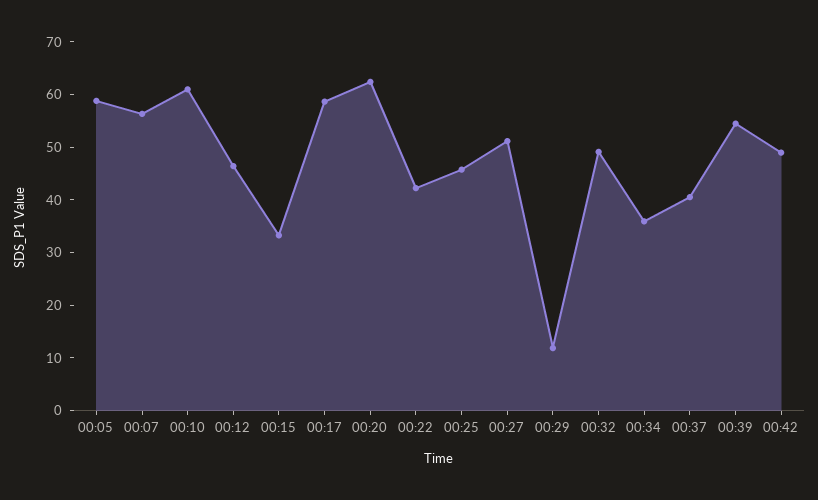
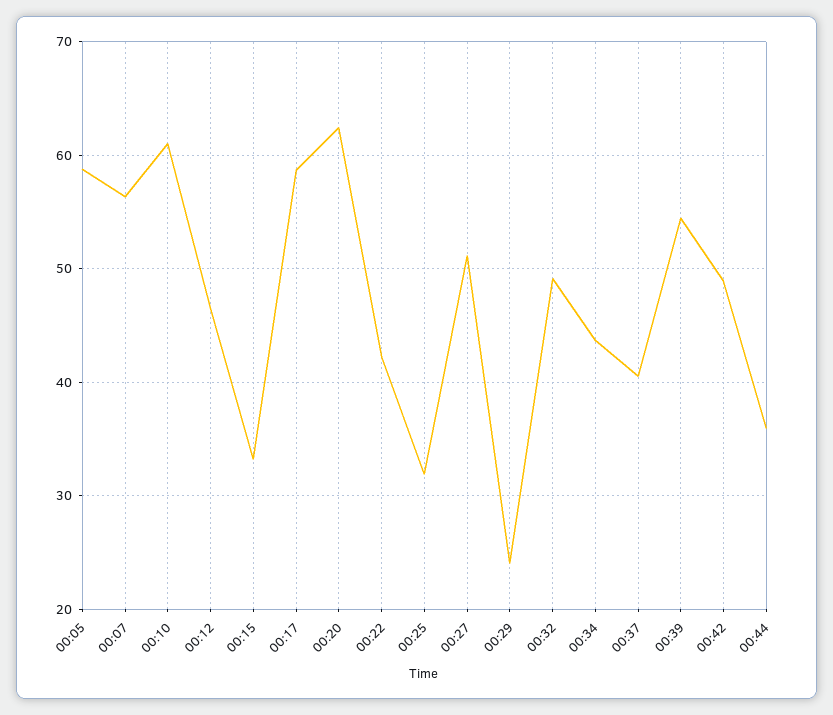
00:25: 46 -> 32
00:29: 12 -> 24
00:34: 36 -> 44
00:44: none -> 36

